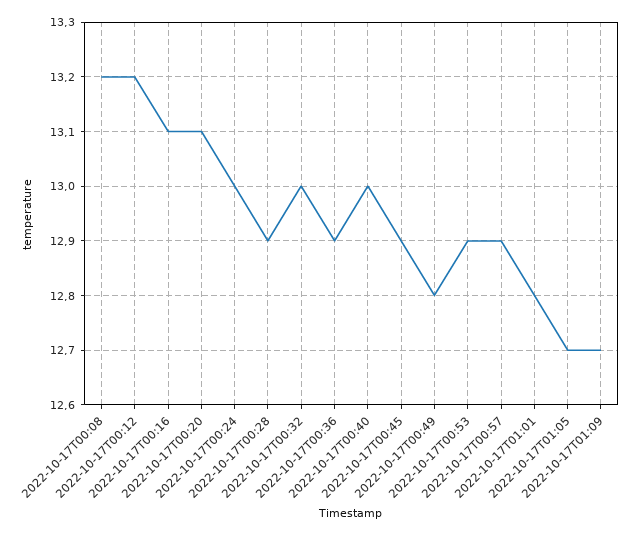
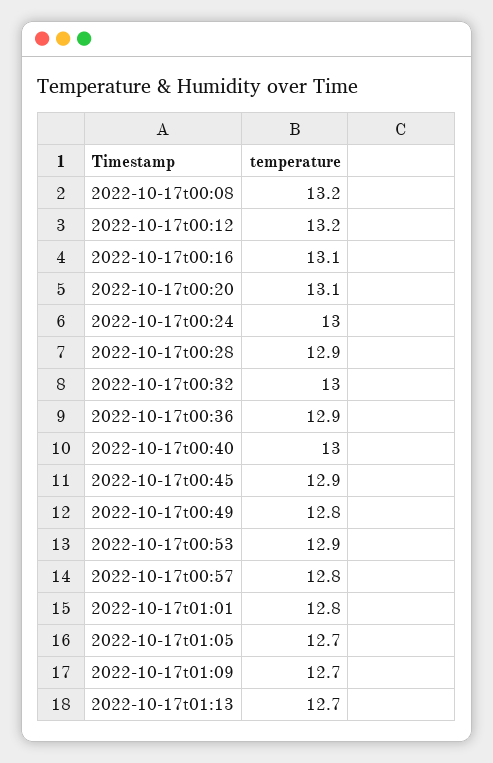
2022-10-17T00:57: 12.9 -> 12.8
2022-10-17t01:13: none -> 12.7

